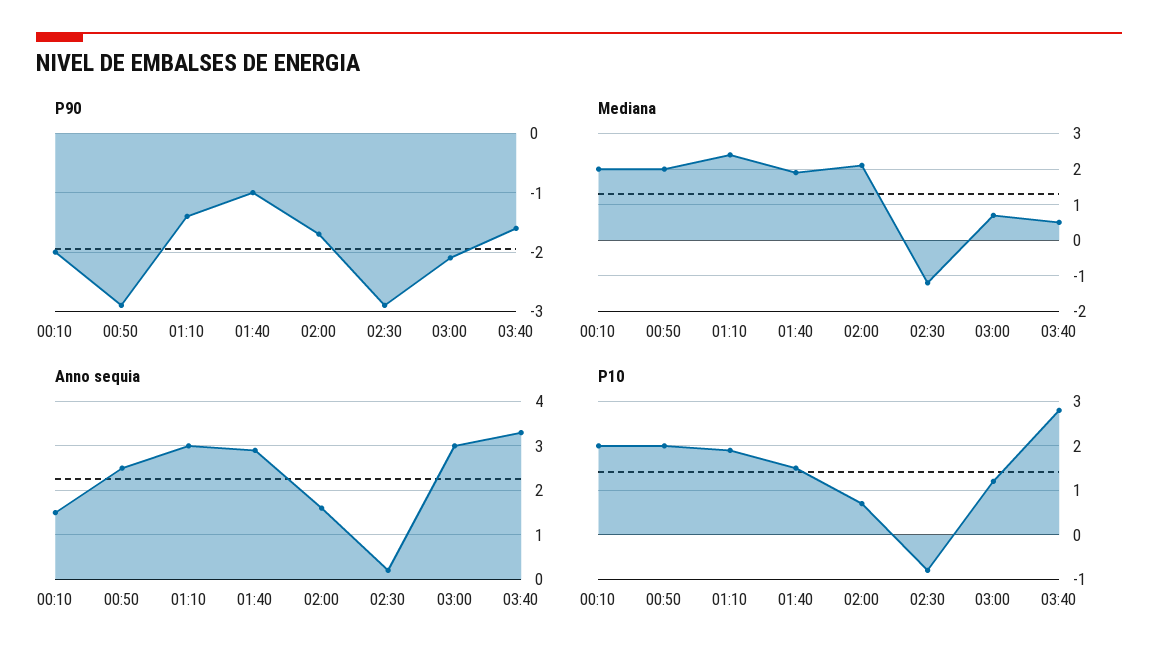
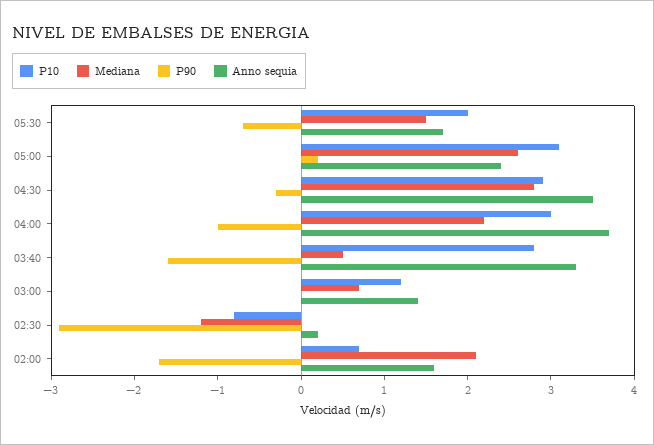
P90, 00:10: -2 -> none
P90, 00:50: -3 -> none
P90, 01:10: -1.5 -> none
P90, 01:40: -1 -> none
P90, 03:00: -2 -> 0
Mediana, 00:10: 2 -> none
Mediana, 00:50: 2 -> none
Mediana, 01:10: 2.5 -> none
Mediana, 01:40: 2 -> none
Anno sequia, 00:10: 1.5 -> none
Anno sequia, 00:50: 2.5 -> none
Anno sequia, 01:10: 3 -> none
Anno sequia, 01:40: 3 -> none
Anno sequia, 03:00: 3 -> 1.4
P10, 00:10: 2 -> none
P10, 00:50: 2 -> none
P10, 01:10: 2 -> none
P10, 01:40: 1.5 -> none
P10, 05:30: none -> 2
Mediana, 05:30: none -> 1.5
P90, 05:30: none -> -0.7
Anno sequia, 05:30: none -> 1.7
P10, 05:00: none -> 3.1
Mediana, 05:00: none -> 2.6
P90, 05:00: none -> 0.2
Anno sequia, 05:00: none -> 2.4
P10, 04:30: none -> 2.9
Mediana, 04:30: none -> 2.8
P90, 04:30: none -> -0.3
Anno sequia, 04:30: none -> 3.5
P10, 04:00: none -> 3
Mediana, 04:00: none -> 2.2
P90, 04:00: none -> -1
Anno sequia, 04:00: none -> 3.7

